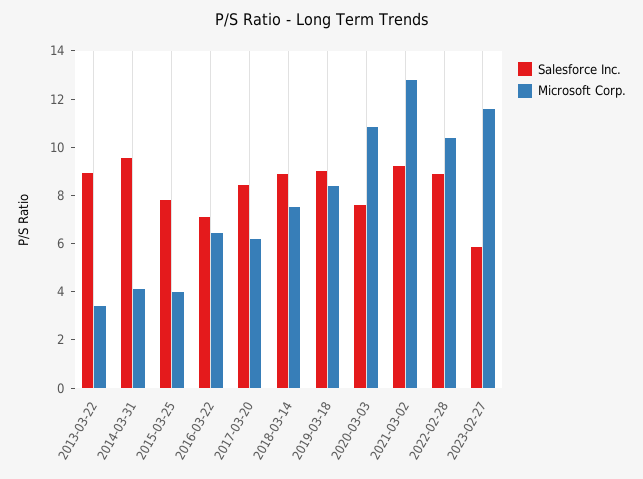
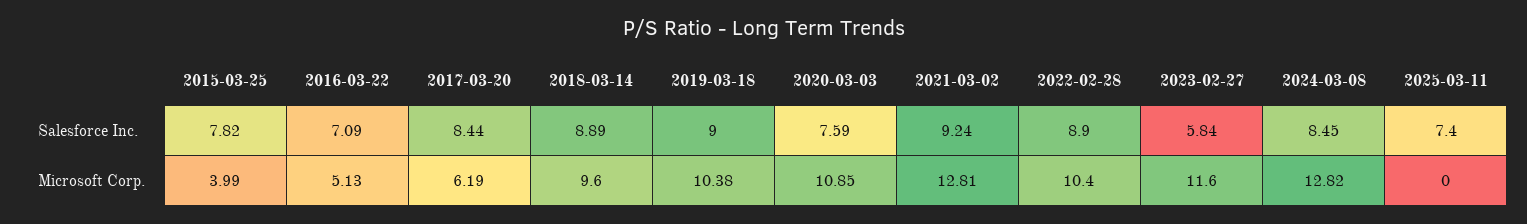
Salesforce Inc., 2013-03-22: 9 -> none
Microsoft Corp., 2013-03-22: 3.5 -> none
Salesforce Inc., 2014-03-31: 9.5 -> none
Microsoft Corp., 2014-03-31: 4 -> none
Microsoft Corp., 2016-03-22: 6.5 -> 5.13
Microsoft Corp., 2018-03-14: 7.5 -> 9.6
Microsoft Corp., 2019-03-18: 8.5 -> 10.38
Salesforce Inc., 2024-03-08: none -> 8.45
Salesforce Inc., 2025-03-11: none -> 7.4
Microsoft Corp., 2024-03-08: none -> 12.82
Microsoft Corp., 2025-03-11: none -> 0

